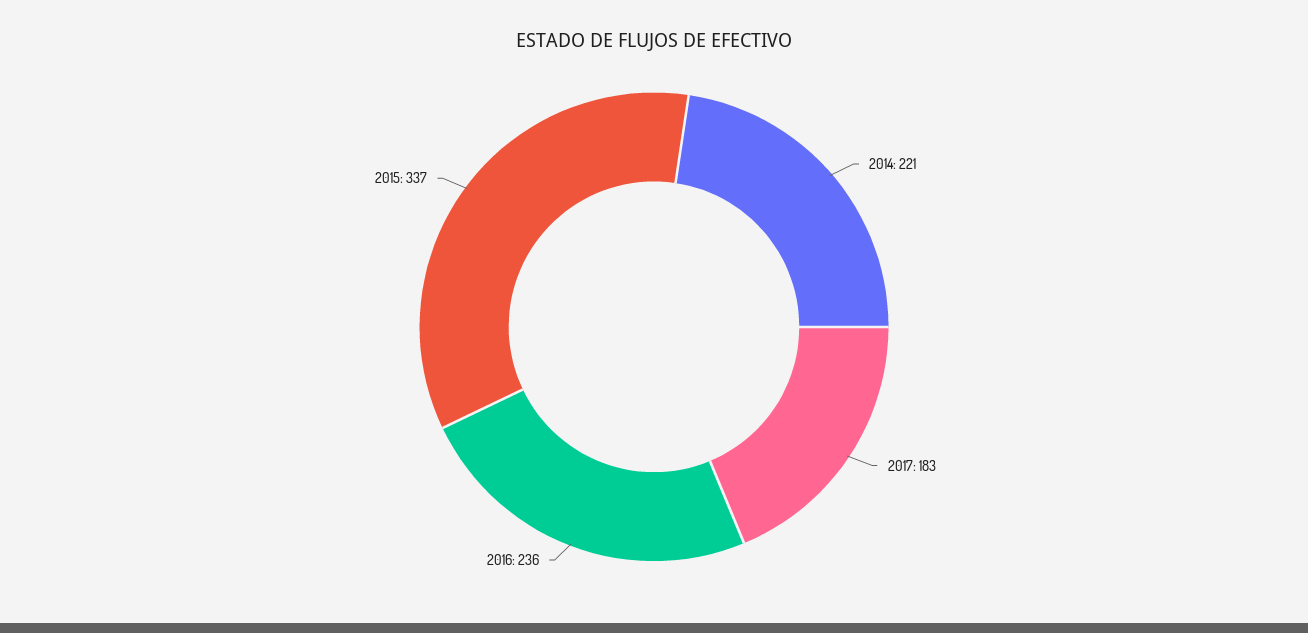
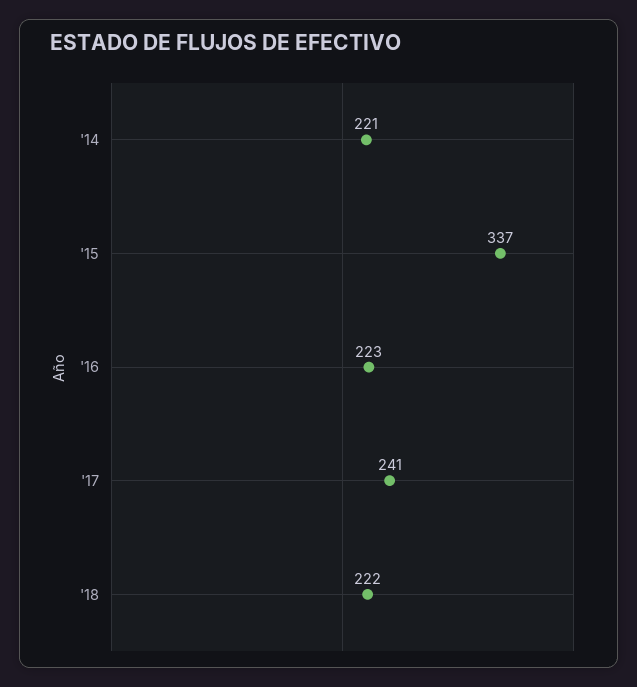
2017: 183 -> 241
2016: 236 -> 223
'18: none -> 222

